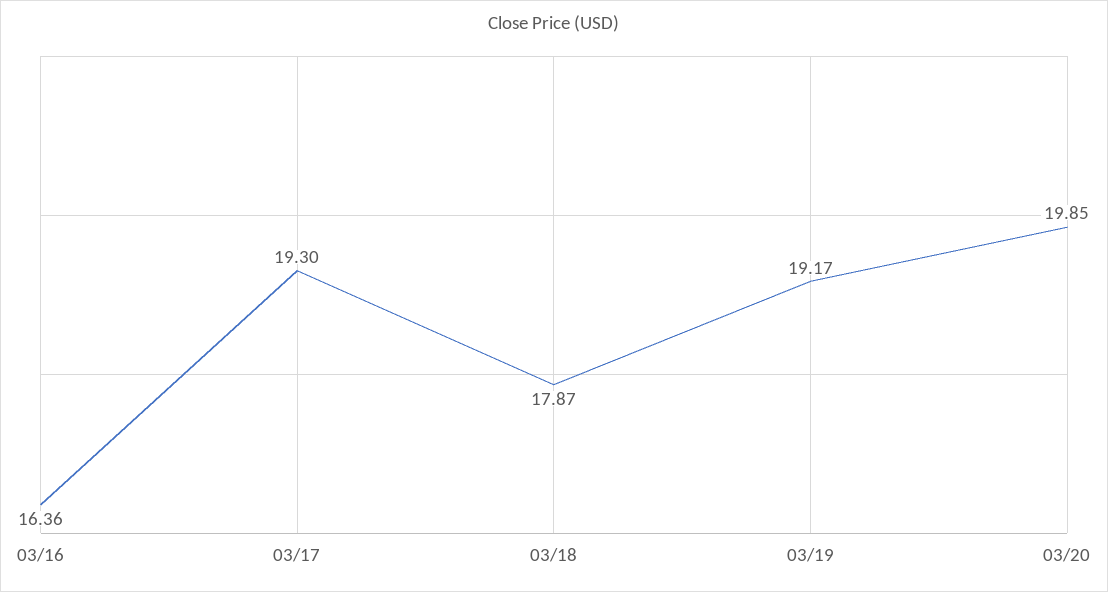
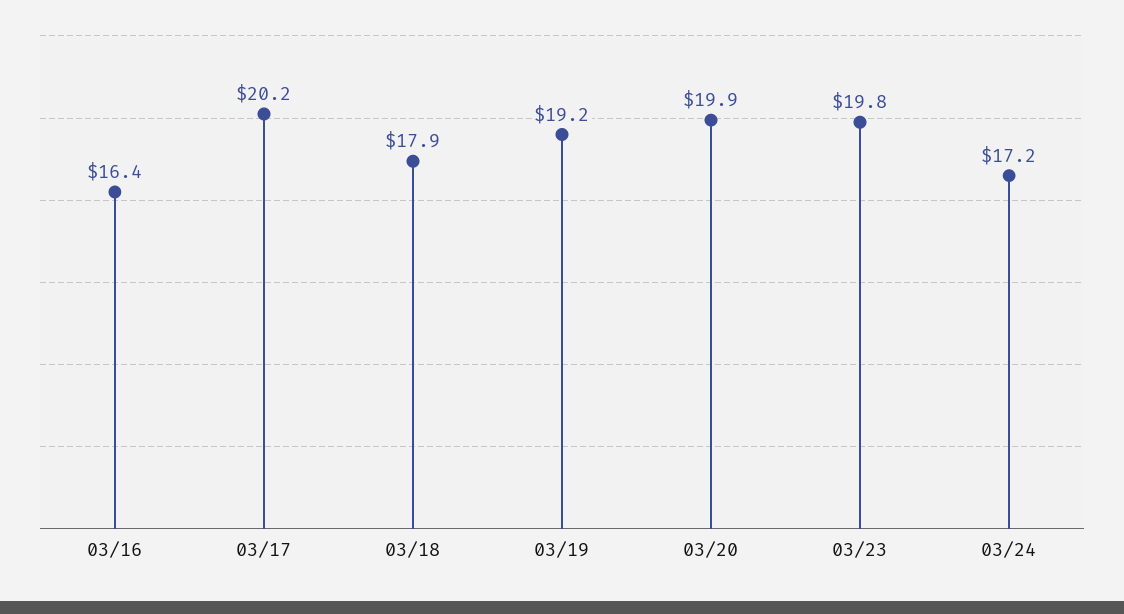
03/17: 19.3 -> 20.2
03/23: none -> 19.8
03/24: none -> 17.2

